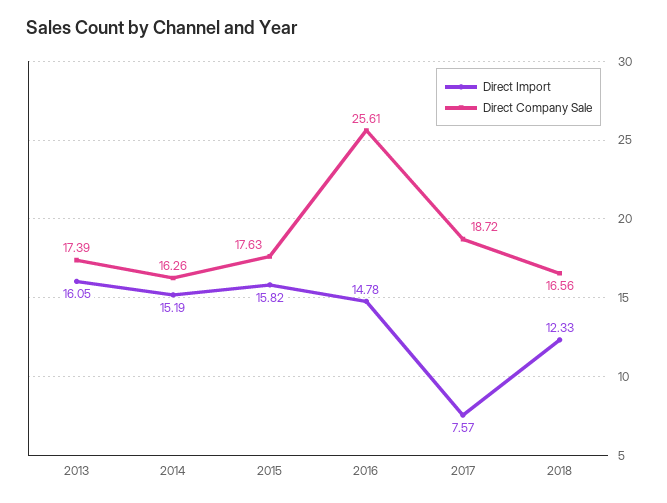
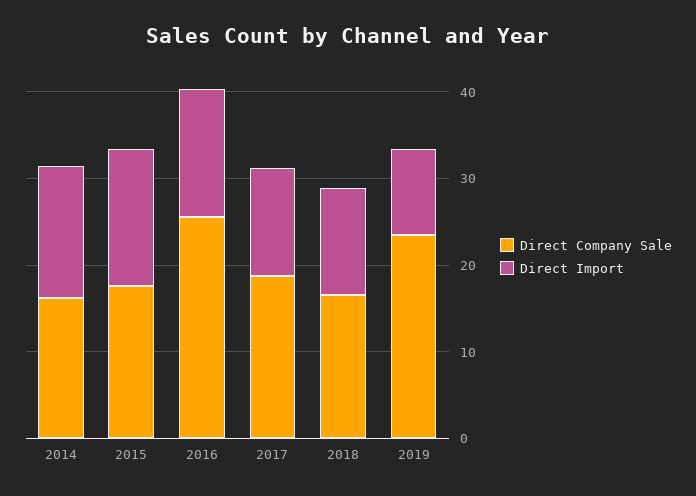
Direct Import, 2013: 16.05 -> none
Direct Company Sale, 2013: 17.39 -> none
Direct Import, 2017: 7.57 -> 12
Direct Company Sale, 2019: none -> 24
Direct Import, 2019: none -> 10

